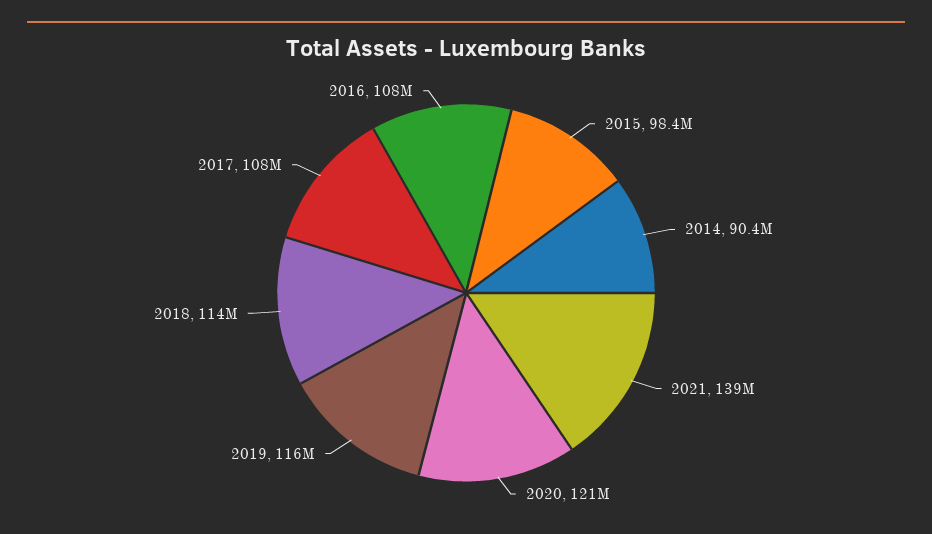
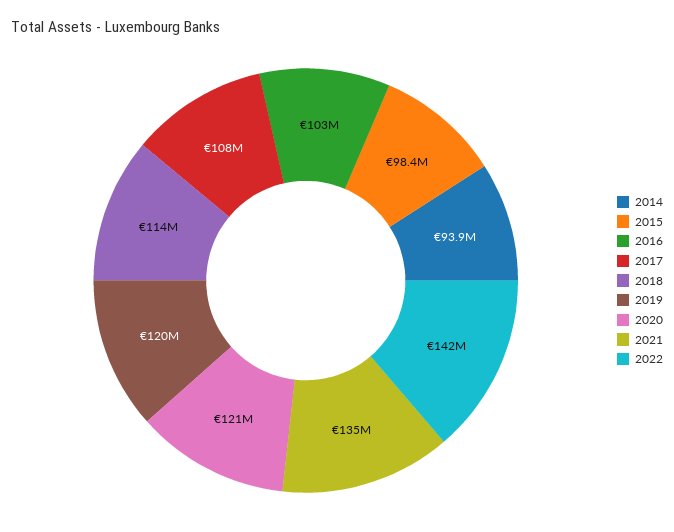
2014: 90400000 -> 93900000
2021: 139000000 -> 135000000
2019: 116000000 -> 120000000
2016: 108000000 -> 103000000
2022: none -> 142000000

